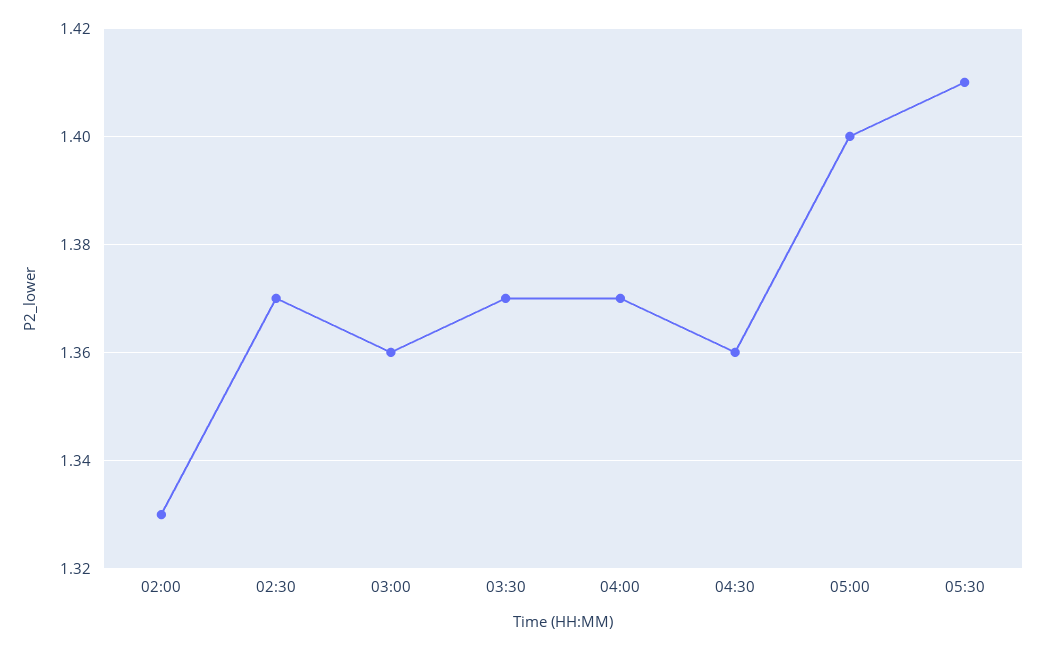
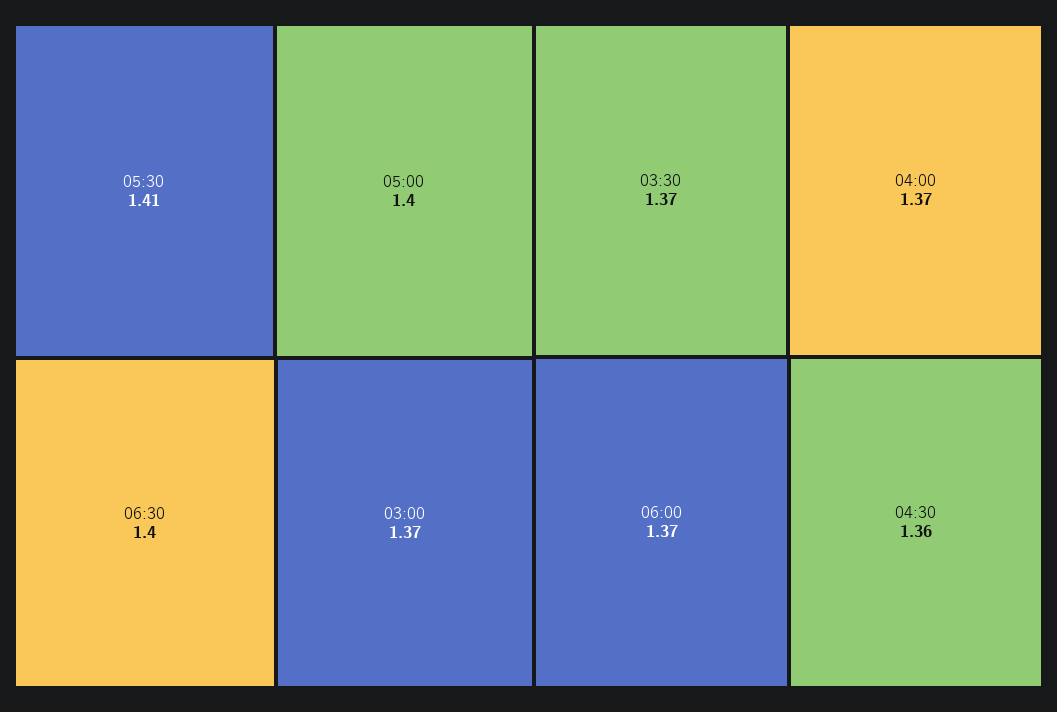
02:00: 1.33 -> none
02:30: 1.37 -> none
03:00: 1.36 -> 1.37
06:30: none -> 1.4
06:00: none -> 1.37

